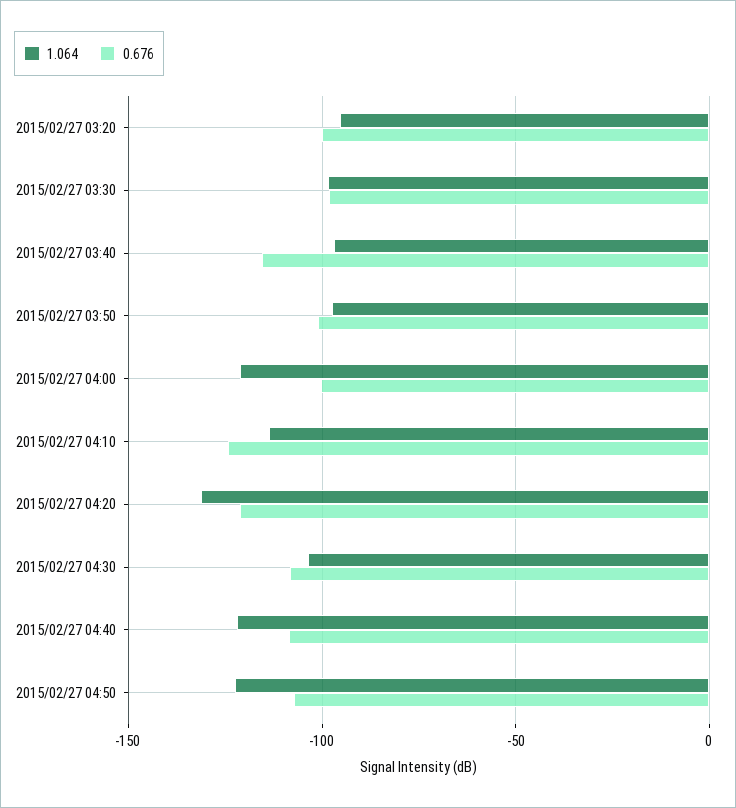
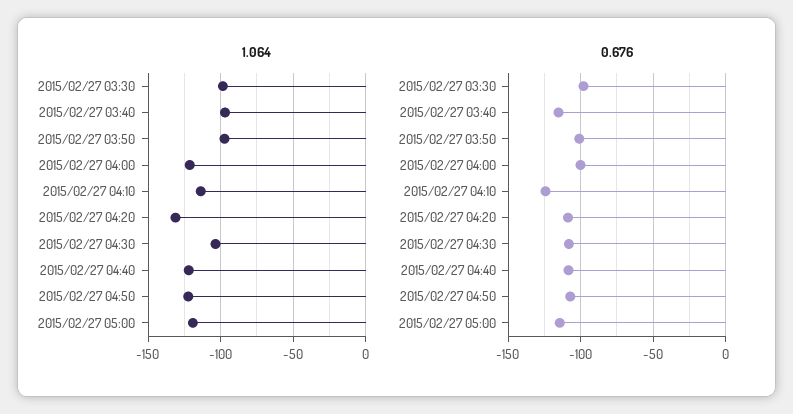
1.064, 2015/02/27 03:20: -95 -> none
0.676, 2015/02/27 03:20: -100 -> none
0.676, 2015/02/27 04:20: -120 -> -110
1.064, 2015/02/27 05:00: none -> -120
0.676, 2015/02/27 05:00: none -> -115

